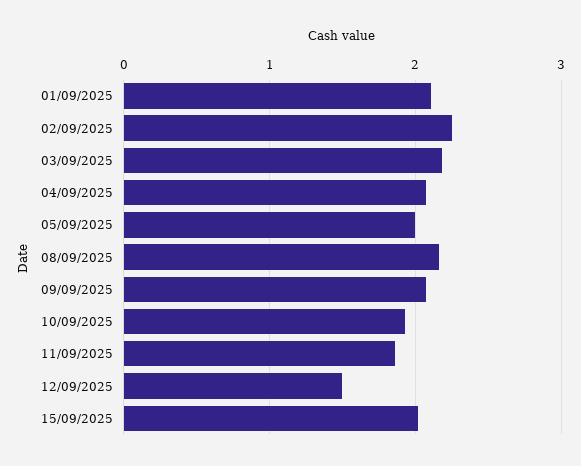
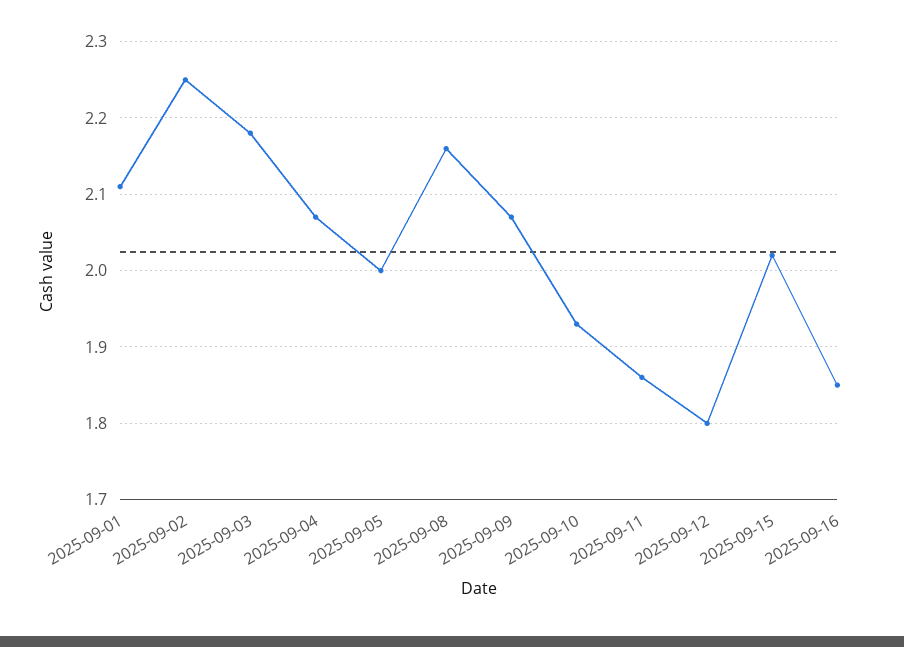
12/09/2025: 1.5 -> 1.8
2025-09-16: none -> 1.85

